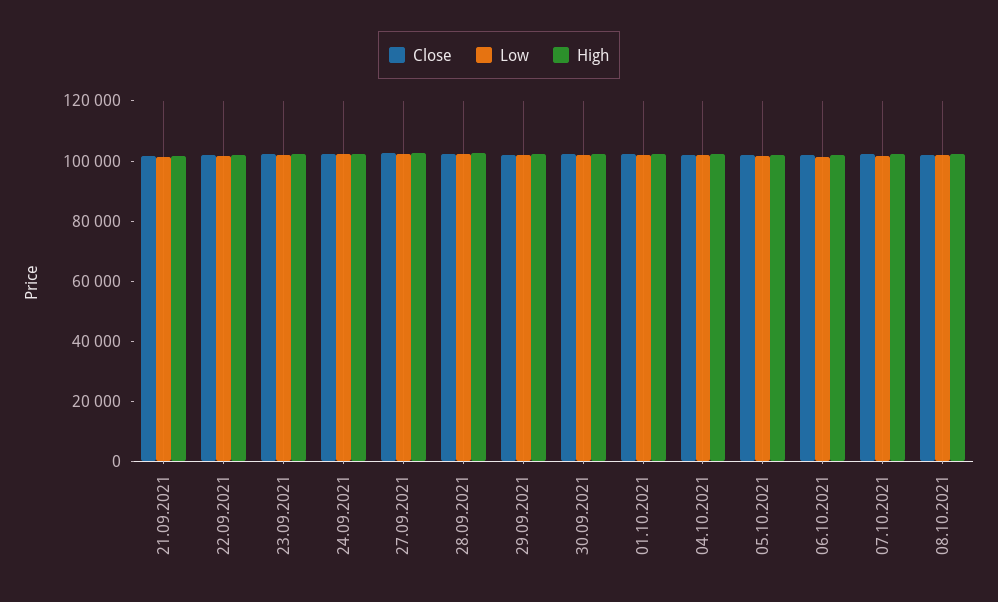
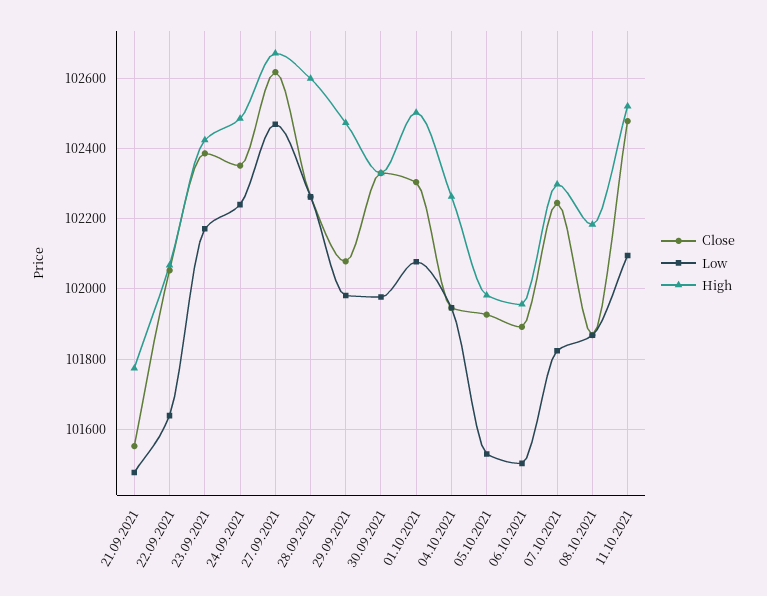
Close, 11.10.2021: none -> 102480
Low, 11.10.2021: none -> 102100
High, 11.10.2021: none -> 102520

